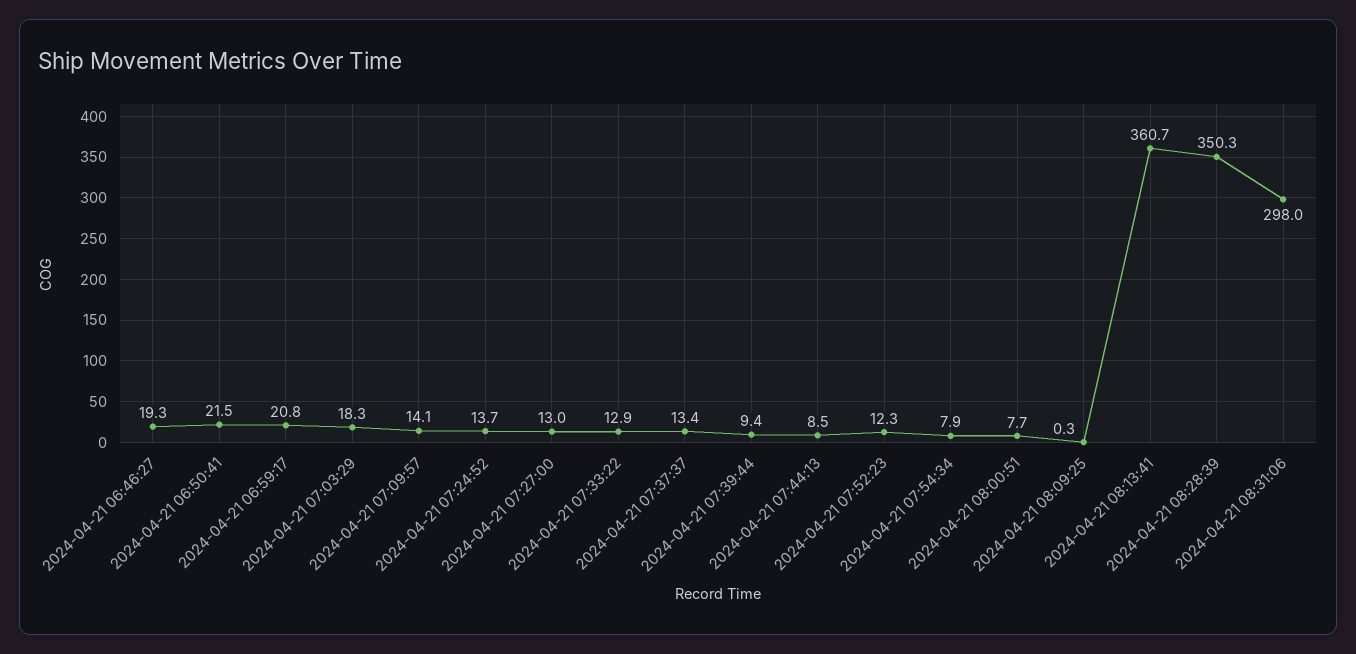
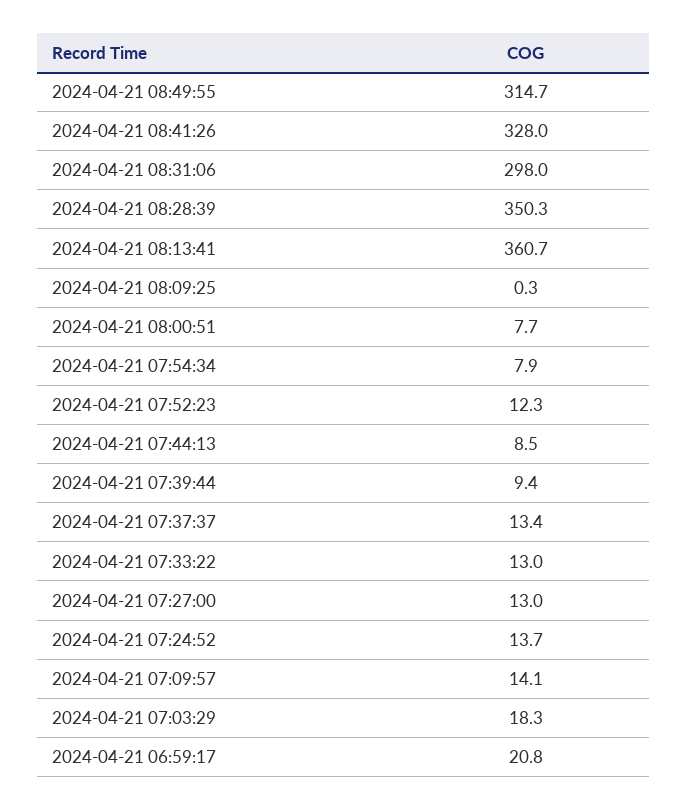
2024-04-21 06:46:27: 19.3 -> none
2024-04-21 06:50:41: 21.5 -> none
2024-04-21 07:33:22: 12.9 -> 13
2024-04-21 08:49:55: none -> 314.7
2024-04-21 08:41:26: none -> 328

